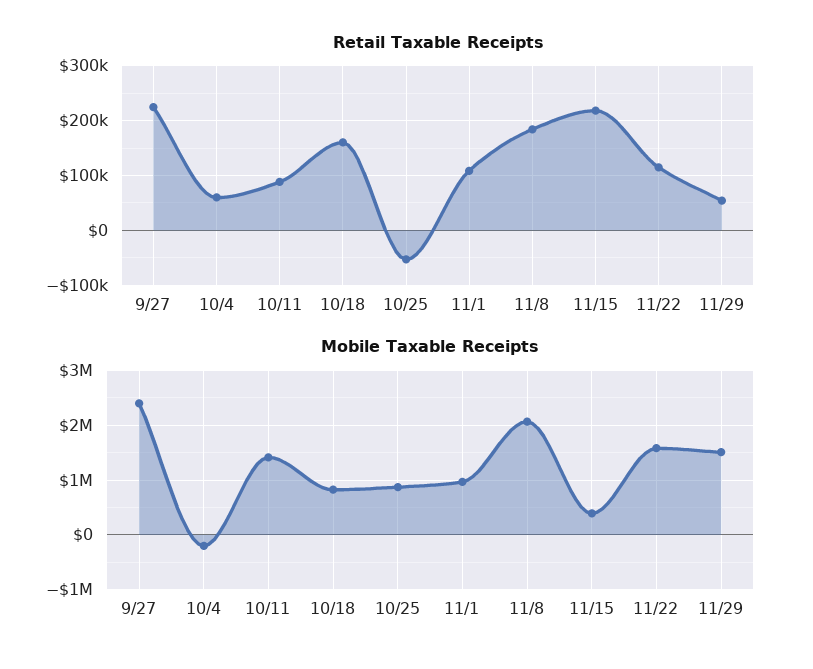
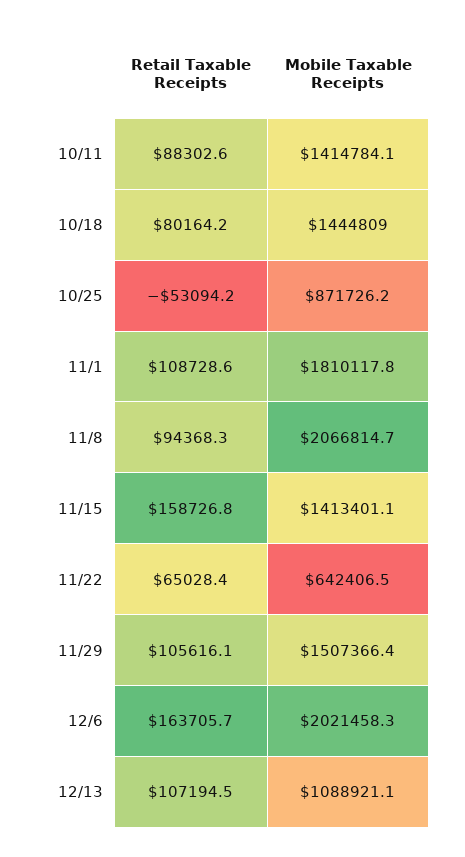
Retail Taxable Receipts, 9/27: 220000 -> none
Retail Taxable Receipts, 10/4: 60000 -> none
Retail Taxable Receipts, 10/18: 160000 -> 80164.2
Retail Taxable Receipts, 11/8: 180000 -> 94368.3
Retail Taxable Receipts, 11/15: 220000 -> 158726.8
Retail Taxable Receipts, 11/22: 120000 -> 65028.4
Retail Taxable Receipts, 11/29: 60000 -> 105616.1
Mobile Taxable Receipts, 9/27: 2400000 -> none
Mobile Taxable Receipts, 10/4: -200000 -> none
Mobile Taxable Receipts, 10/18: 800000 -> 1444809
Mobile Taxable Receipts, 11/1: 1000000 -> 1810117.8
Mobile Taxable Receipts, 11/15: 400000 -> 1413401.1
Mobile Taxable Receipts, 11/22: 1600000 -> 642406.5
Retail Taxable Receipts, 12/6: none -> 163705.7
Mobile Taxable Receipts, 12/6: none -> 2021458.3
Retail Taxable Receipts, 12/13: none -> 107194.5
Mobile Taxable Receipts, 12/13: none -> 1088921.1

